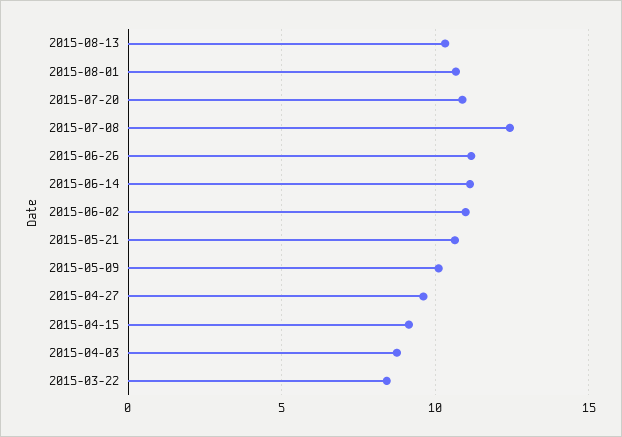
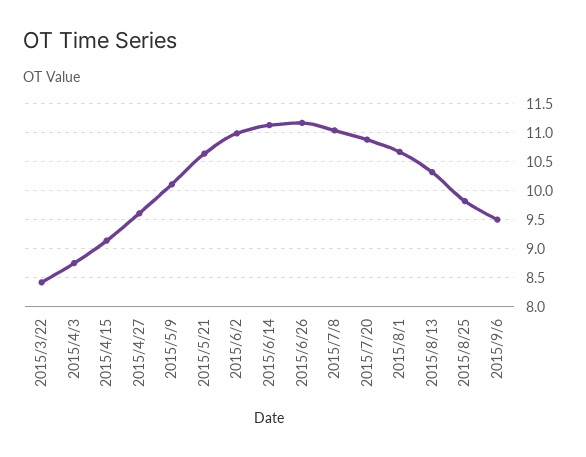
2015-07-08: 12.5 -> 11
2015/8/25: none -> 9.75
2015/9/6: none -> 9.5

